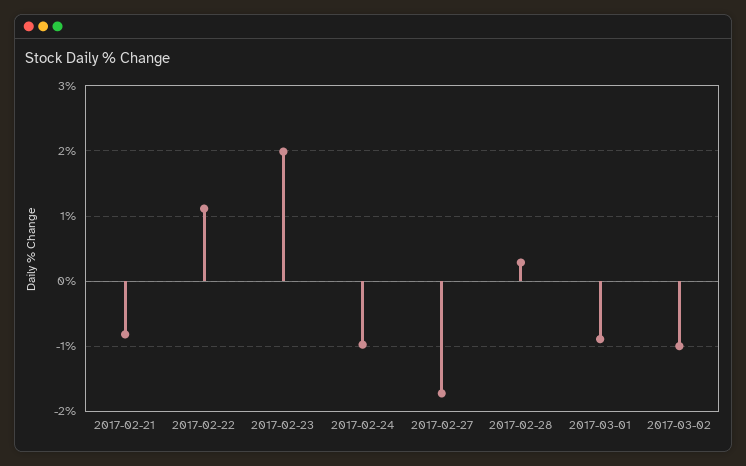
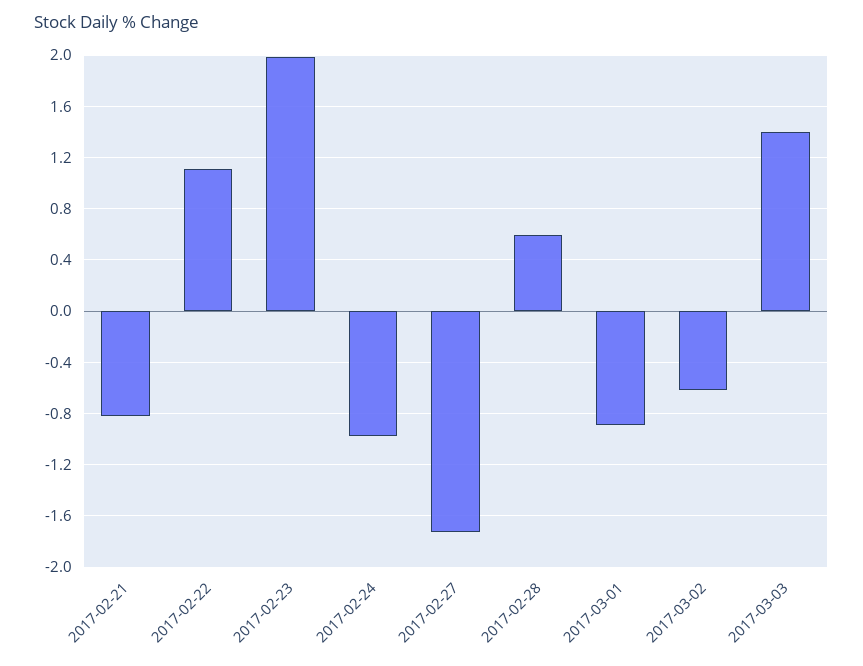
2017-02-28: 0.3 -> 0.6
2017-03-02: -1 -> -0.6
2017-03-03: none -> 1.4

